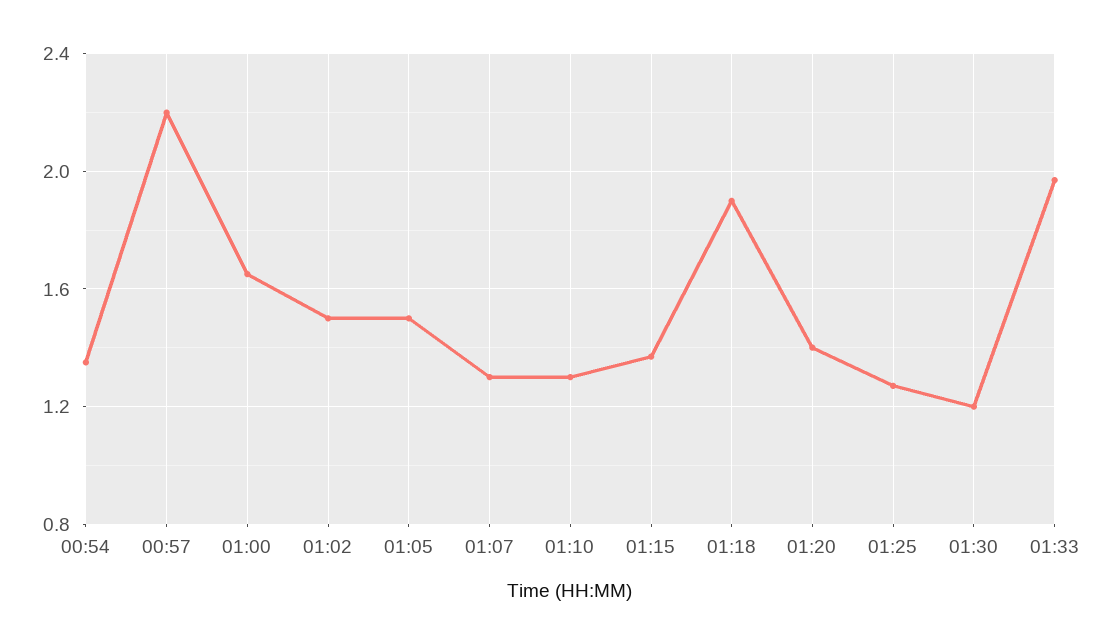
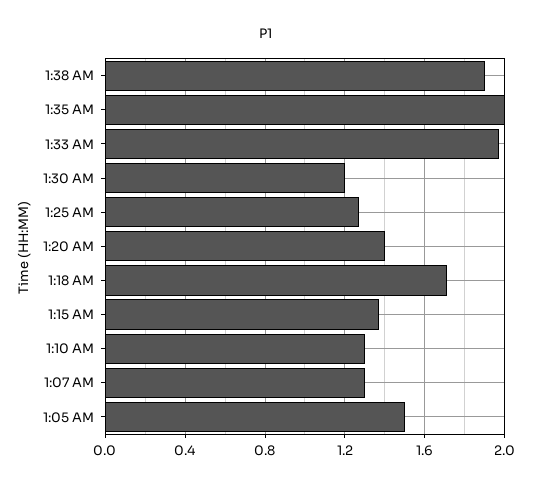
00:54: 1.35 -> none
00:57: 2.2 -> none
01:00: 1.65 -> none
01:02: 1.5 -> none
01:18: 1.9 -> 1.7
1:38 AM: none -> 1.9
1:35 AM: none -> 2

